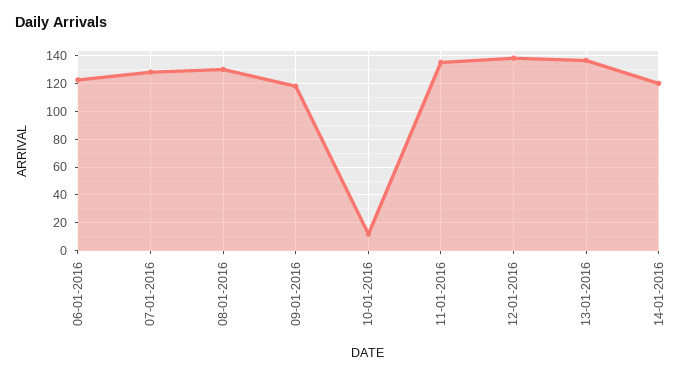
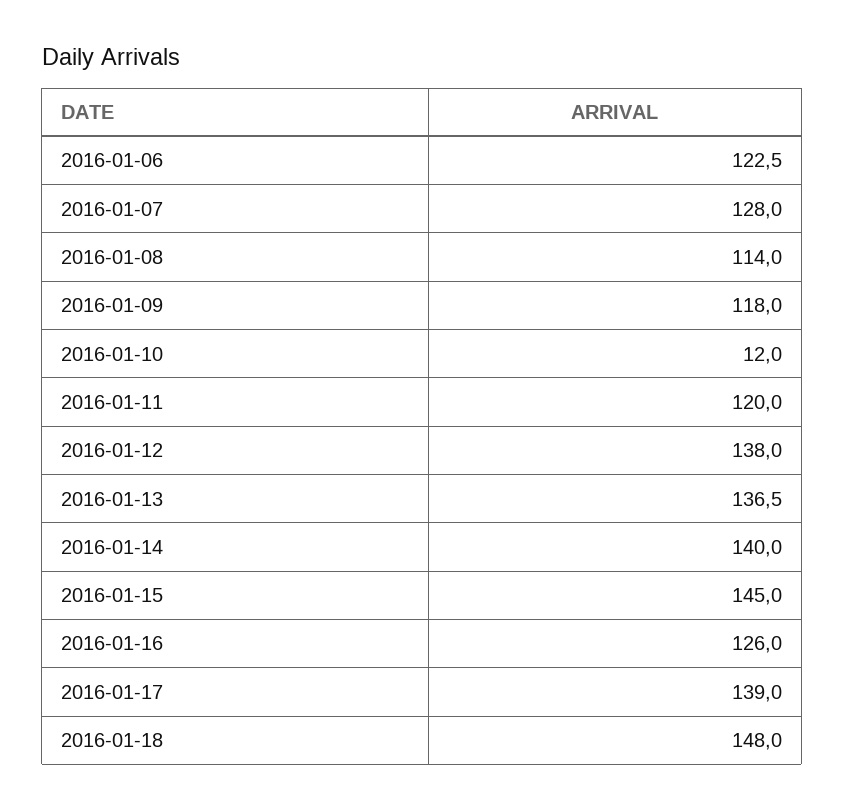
08-01-2016: 130 -> 114
11-01-2016: 135 -> 120
14-01-2016: 120 -> 140
2016-01-15: none -> 145
2016-01-16: none -> 126
2016-01-17: none -> 139
2016-01-18: none -> 148

